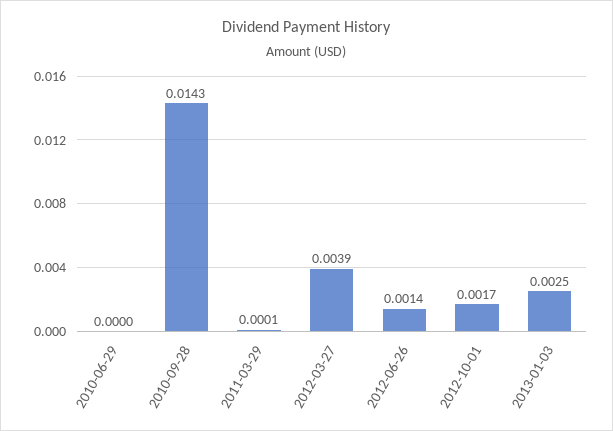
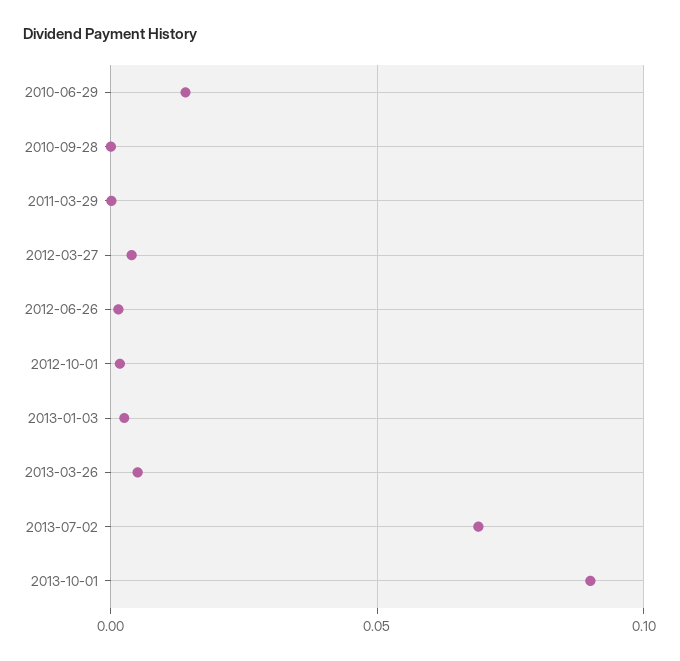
2010-06-29: 0 -> 0.015
2010-09-28: 0.0143 -> 0
2013-03-26: none -> 0.005
2013-07-02: none -> 0.07
2013-10-01: none -> 0.09

